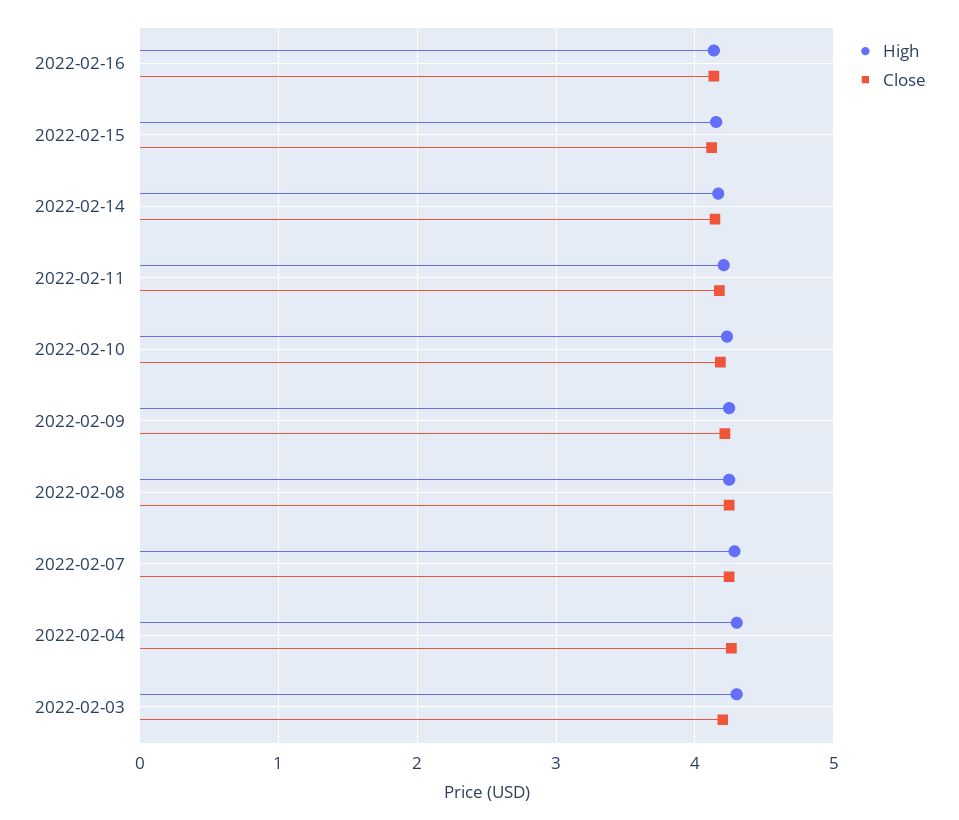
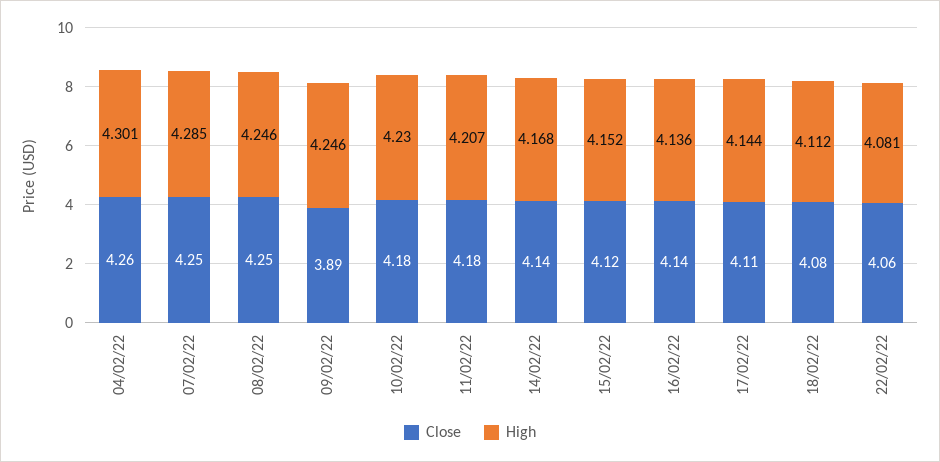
Close, 2022-02-09: 4.2 -> 3.89
High, 2022-02-03: 4.3 -> none
Close, 2022-02-03: 4.2 -> none
Close, 17/02/22: none -> 4.11
High, 17/02/22: none -> 4.144
Close, 18/02/22: none -> 4.08
High, 18/02/22: none -> 4.112
Close, 22/02/22: none -> 4.06
High, 22/02/22: none -> 4.081

